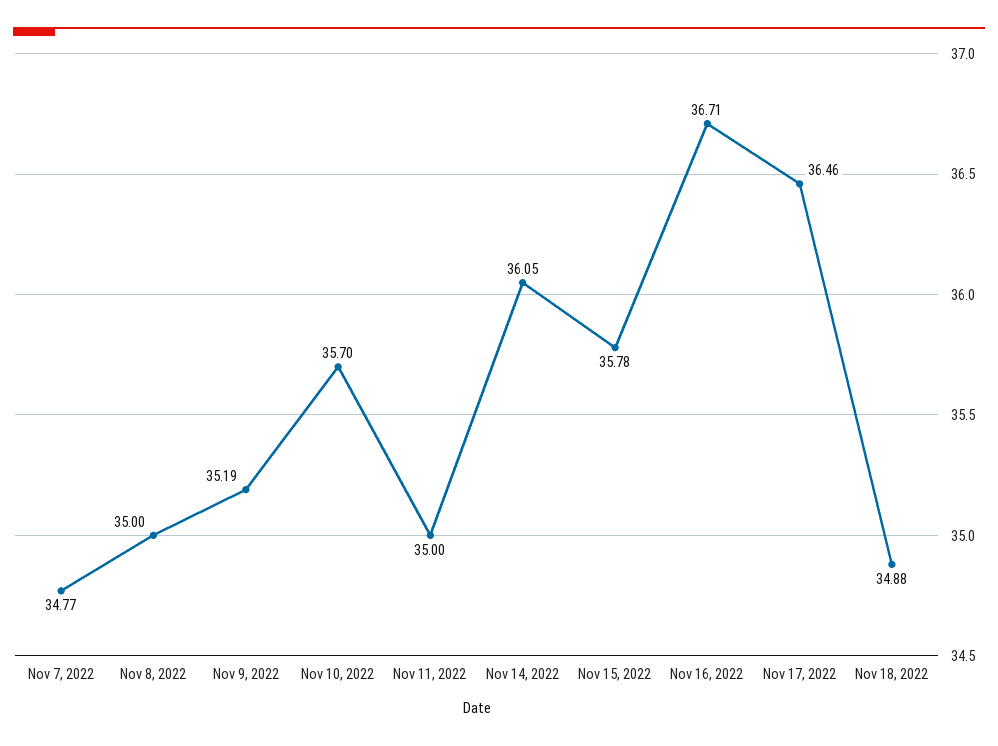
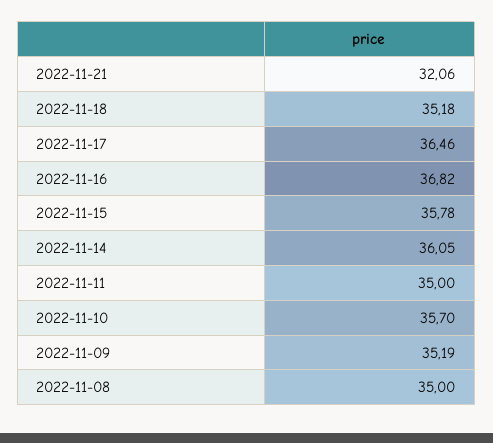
Nov 7, 2022: 34.77 -> none
Nov 16, 2022: 36.71 -> 36.82
Nov 18, 2022: 34.88 -> 35.18
2022-11-21: none -> 32.06

